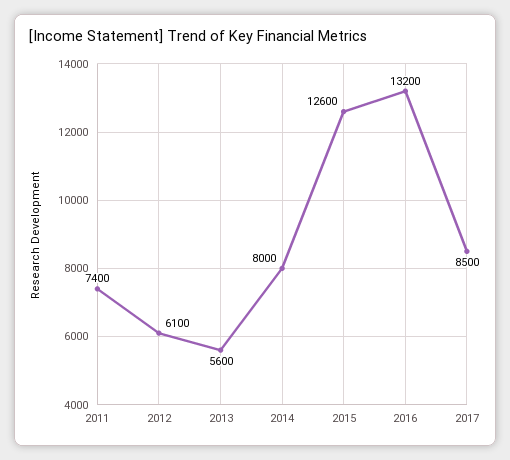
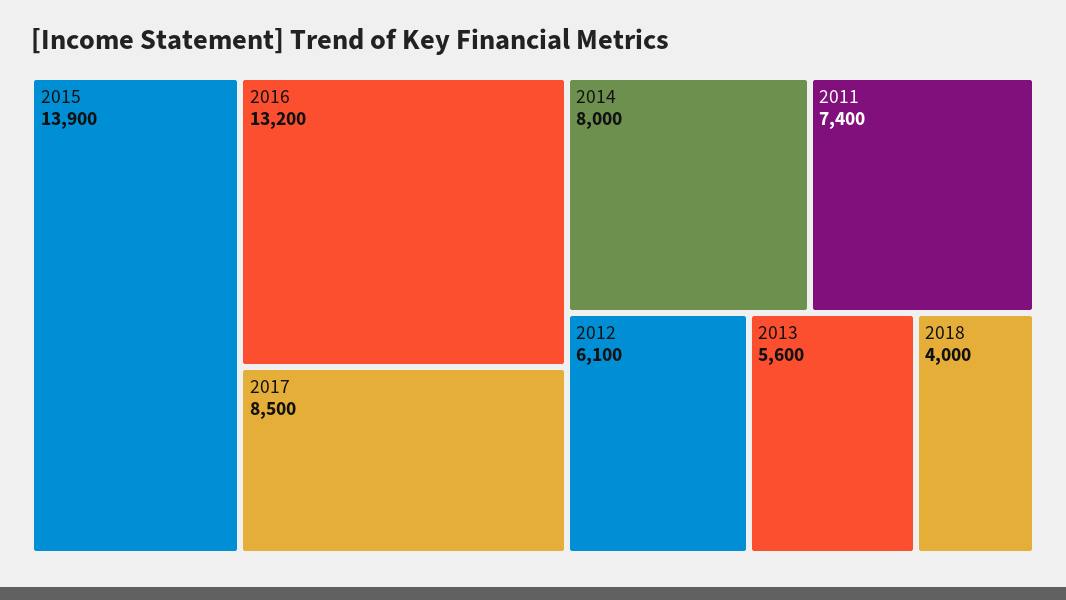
2015: 12600 -> 13900
2018: none -> 4000

